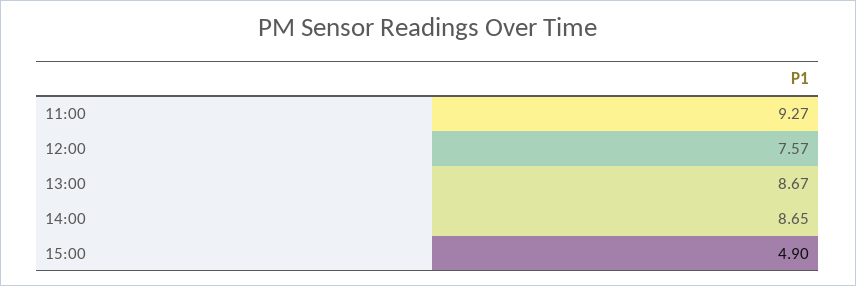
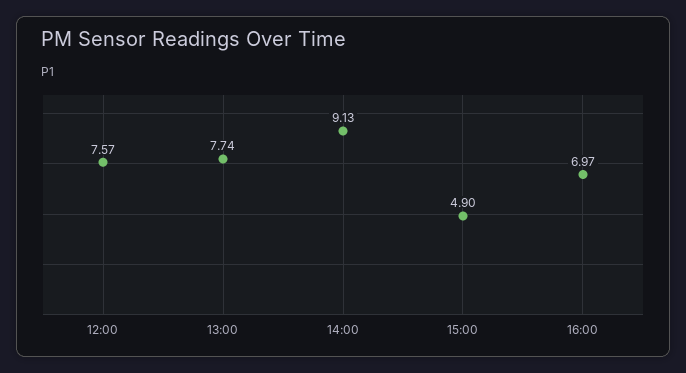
11:00: 9.27 -> none
13:00: 8.67 -> 7.74
14:00: 8.65 -> 9.13
16:00: none -> 6.97

